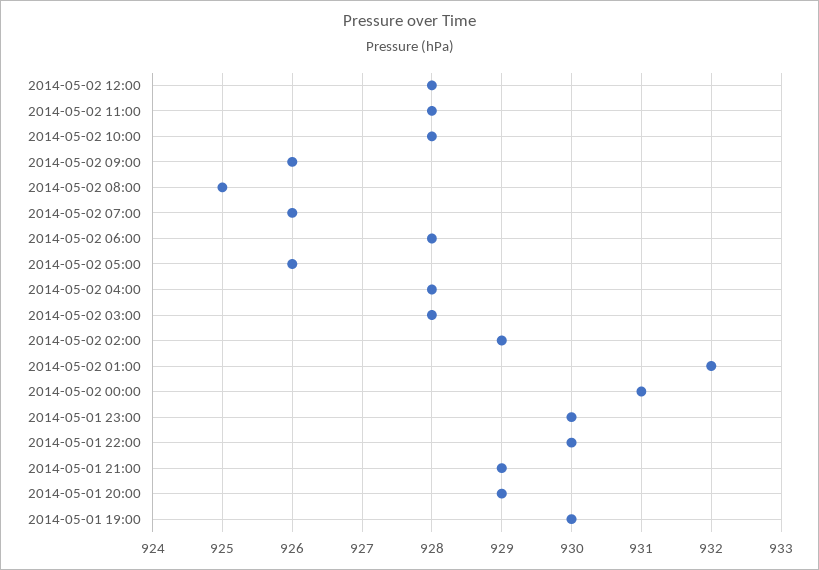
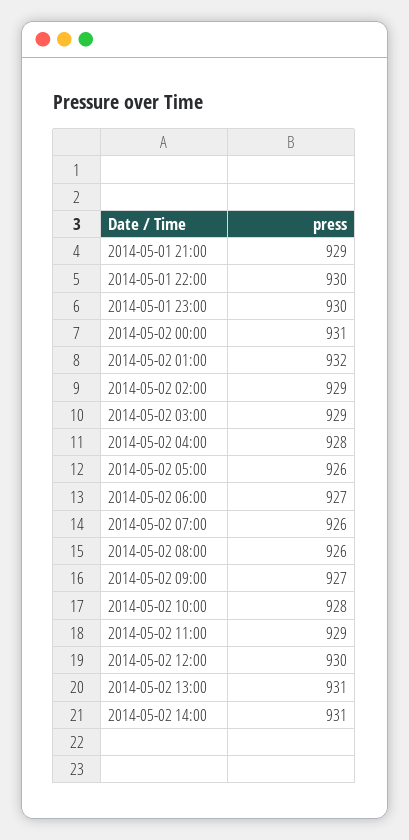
2014-05-02 12:00: 928 -> 930
2014-05-02 11:00: 928 -> 929
2014-05-02 09:00: 926 -> 927
2014-05-02 08:00: 925 -> 926
2014-05-02 06:00: 928 -> 927
2014-05-02 03:00: 928 -> 929
2014-05-01 20:00: 929 -> none
2014-05-01 19:00: 930 -> none
2014-05-02 13:00: none -> 931
2014-05-02 14:00: none -> 931

